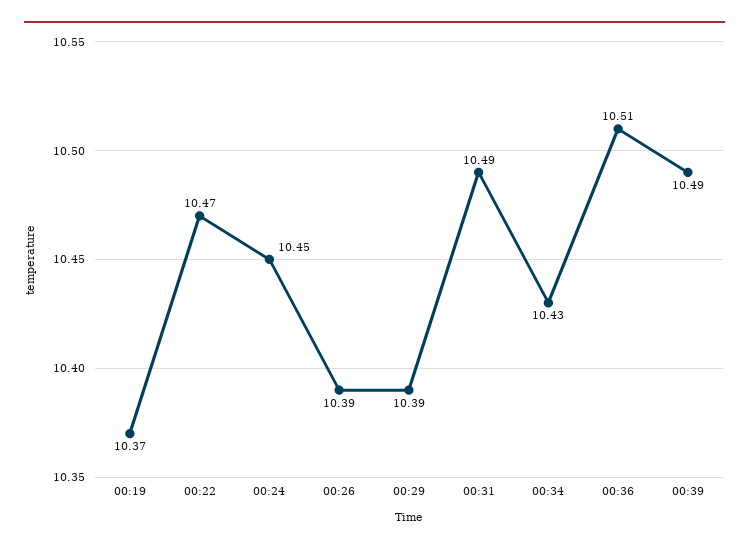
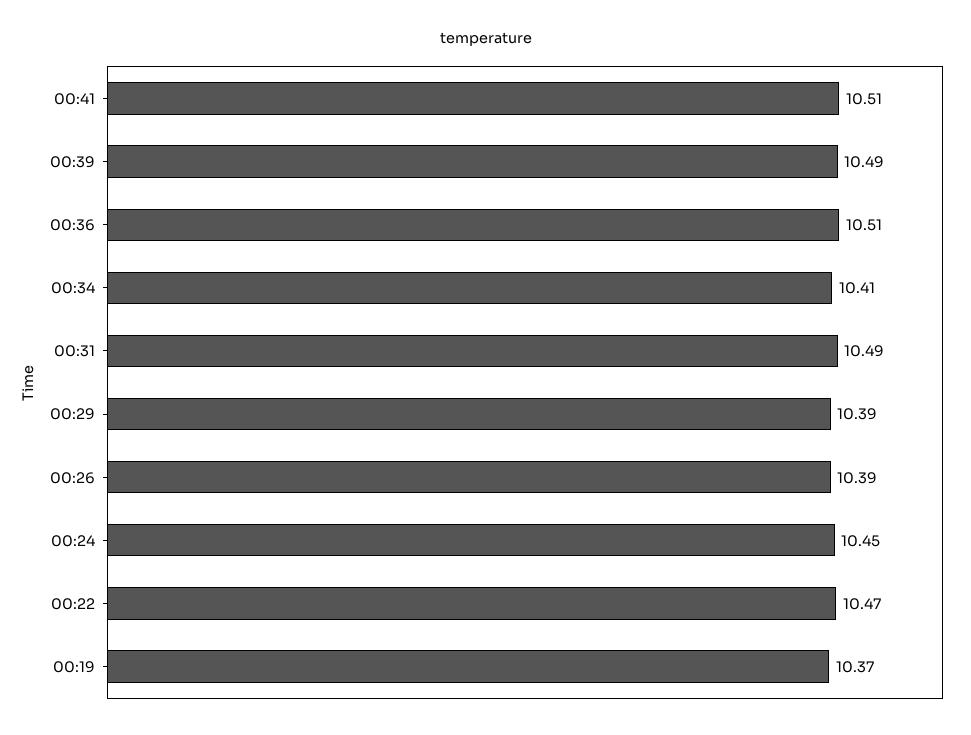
00:34: 10.43 -> 10.41
00:41: none -> 10.51

